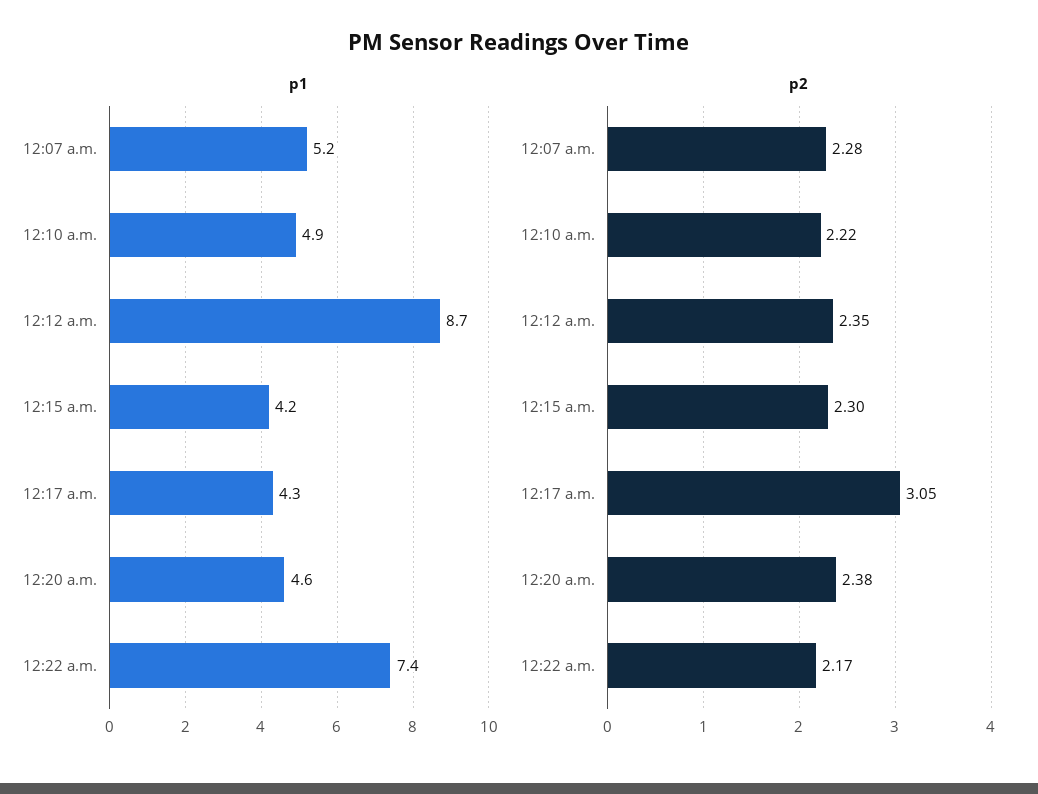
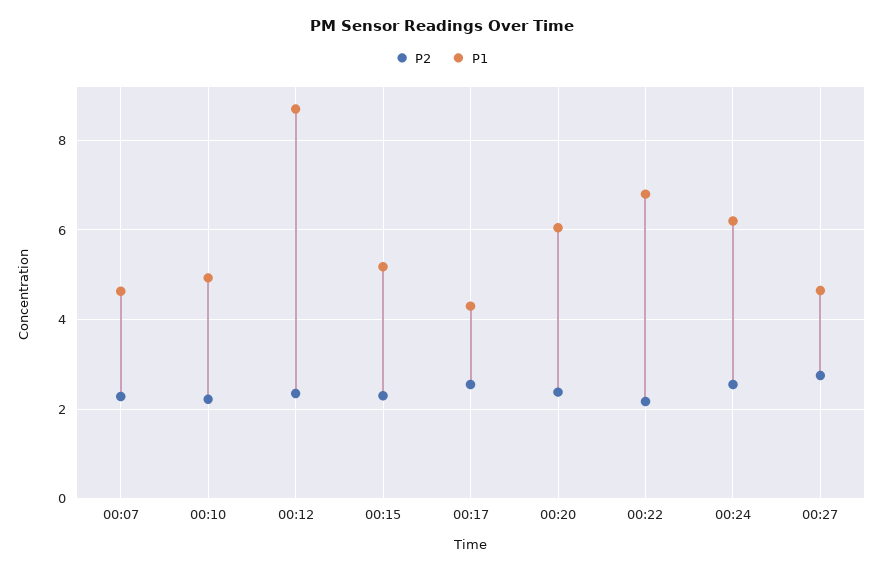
p1, 12:07 a.m.: 5.2 -> 4.6
p1, 12:15 a.m.: 4.2 -> 5.2
p1, 12:20 a.m.: 4.6 -> 6
p1, 12:22 a.m.: 7.4 -> 6.8
p2, 12:17 a.m.: 3.05 -> 2.6
p2, 00:24: none -> 2.6
p1, 00:24: none -> 6.2
p2, 00:27: none -> 2.8
p1, 00:27: none -> 4.6

